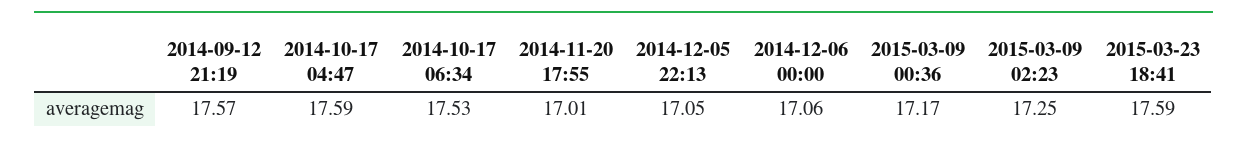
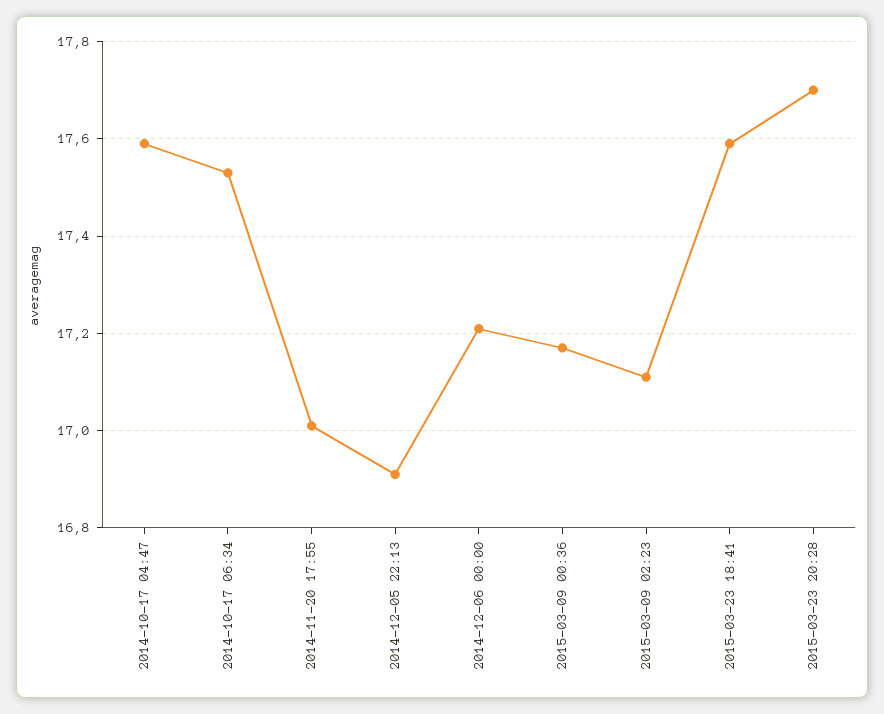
2014-09-12 21:19: 17.57 -> none
2014-12-05 22:13: 17.05 -> 16.9
2014-12-06 00:00: 17.06 -> 17.2
2015-03-09 02:23: 17.25 -> 17.1
2015-03-23 20:28: none -> 17.7

